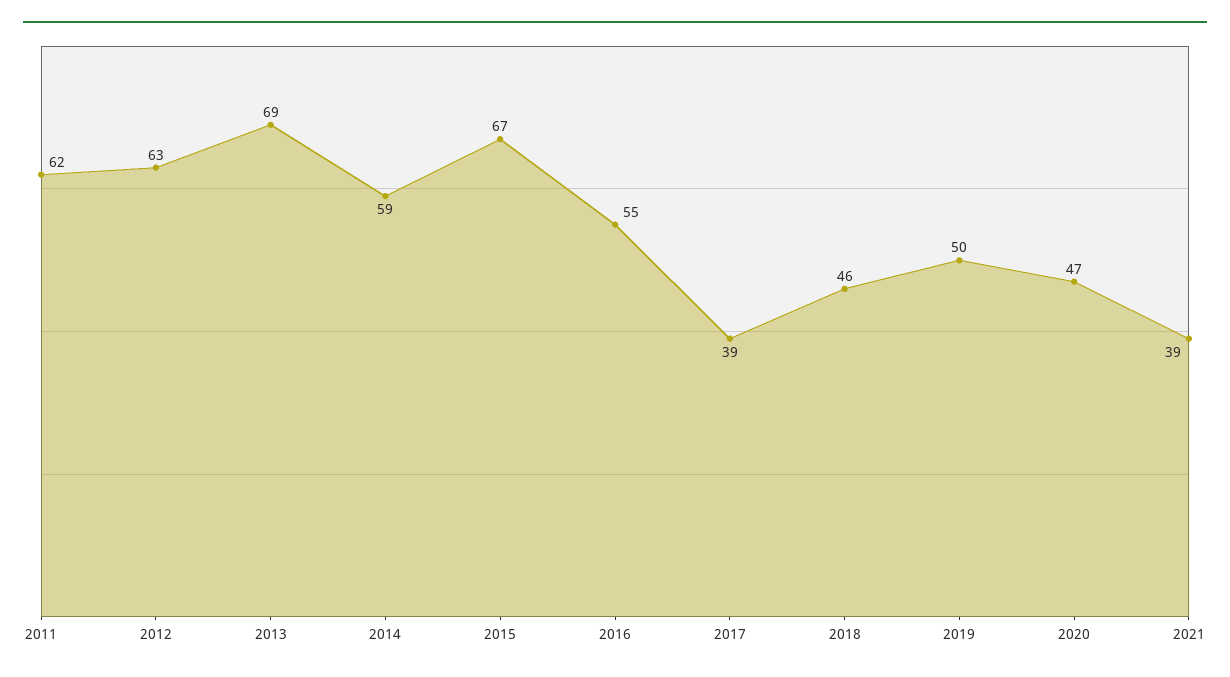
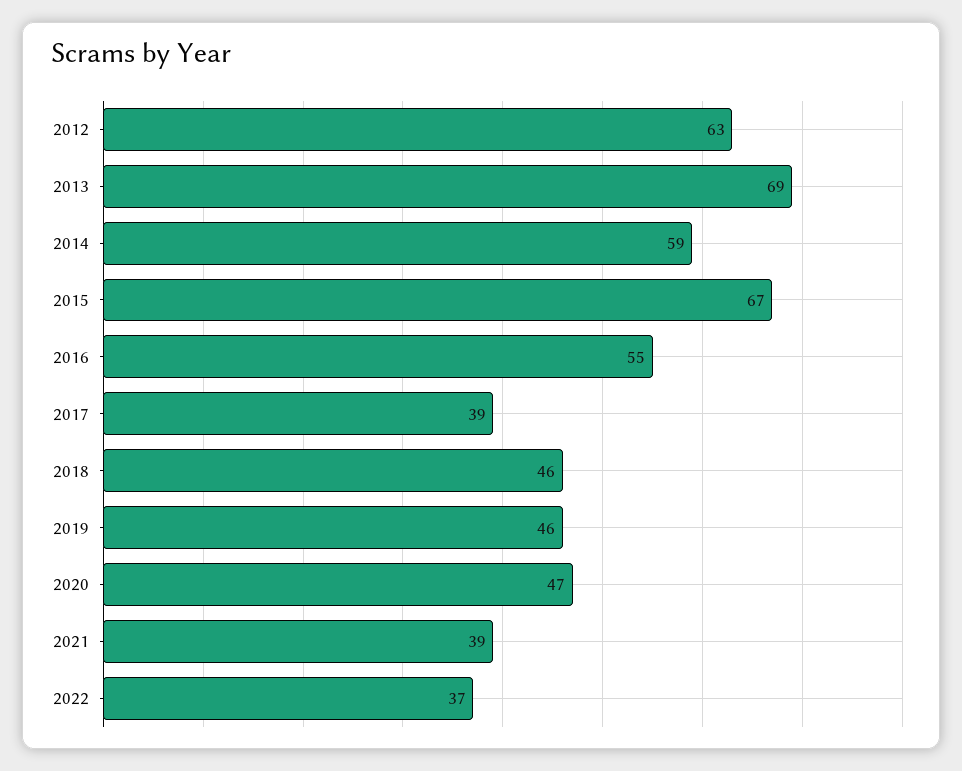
2011: 62 -> none
2019: 50 -> 46
2022: none -> 37

